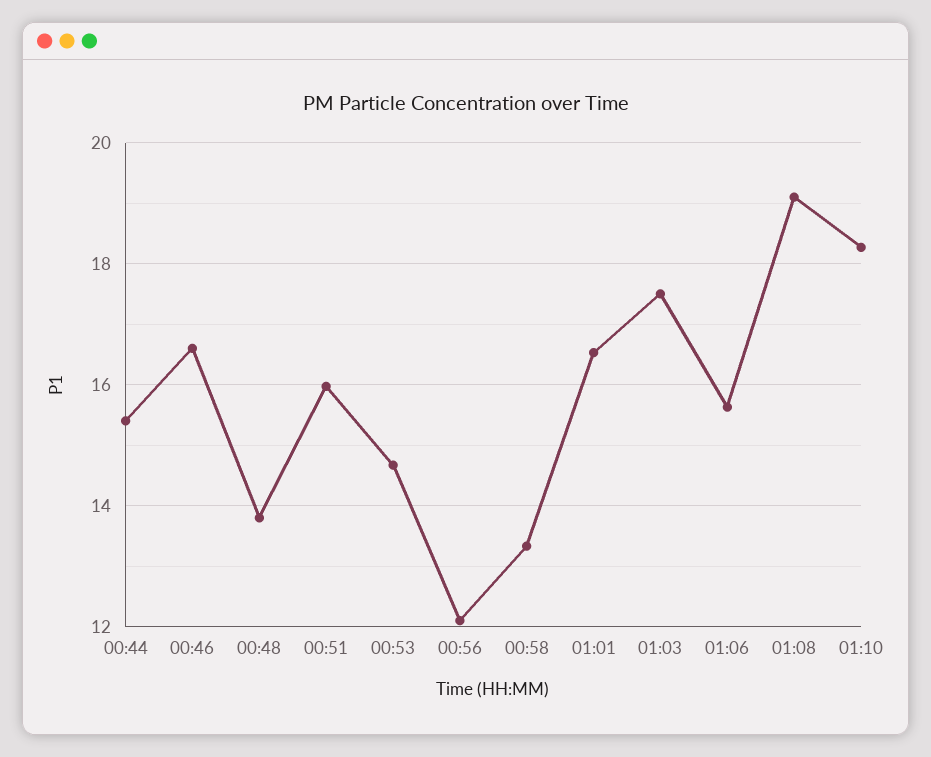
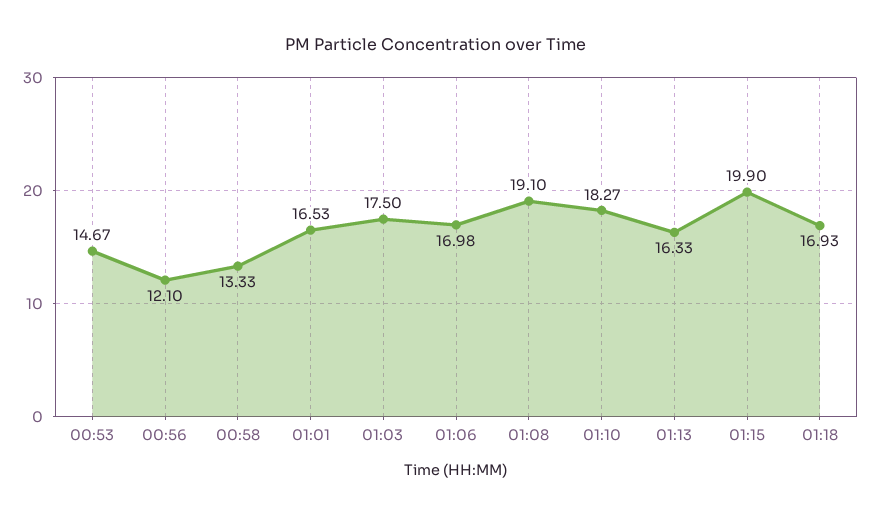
00:44: 15.4 -> none
00:46: 16.6 -> none
00:48: 13.8 -> none
00:51: 16 -> none
01:06: 15.6 -> 16.98
01:13: none -> 16.33
01:15: none -> 19.9
01:18: none -> 16.93

